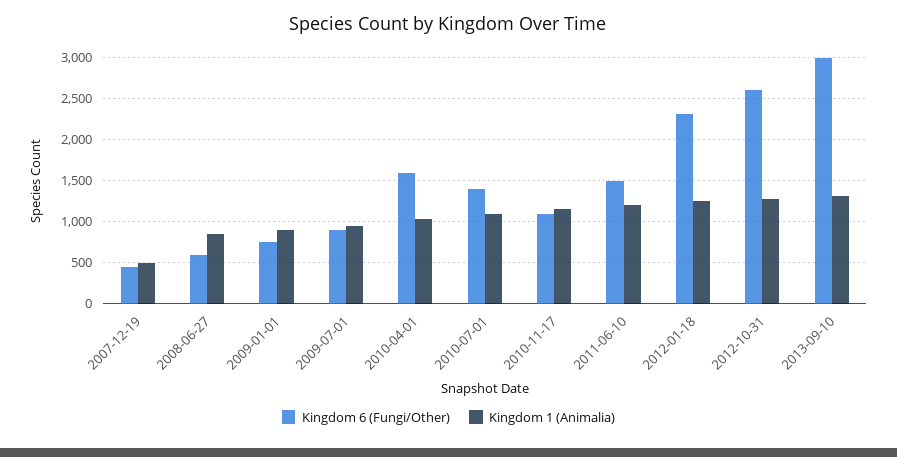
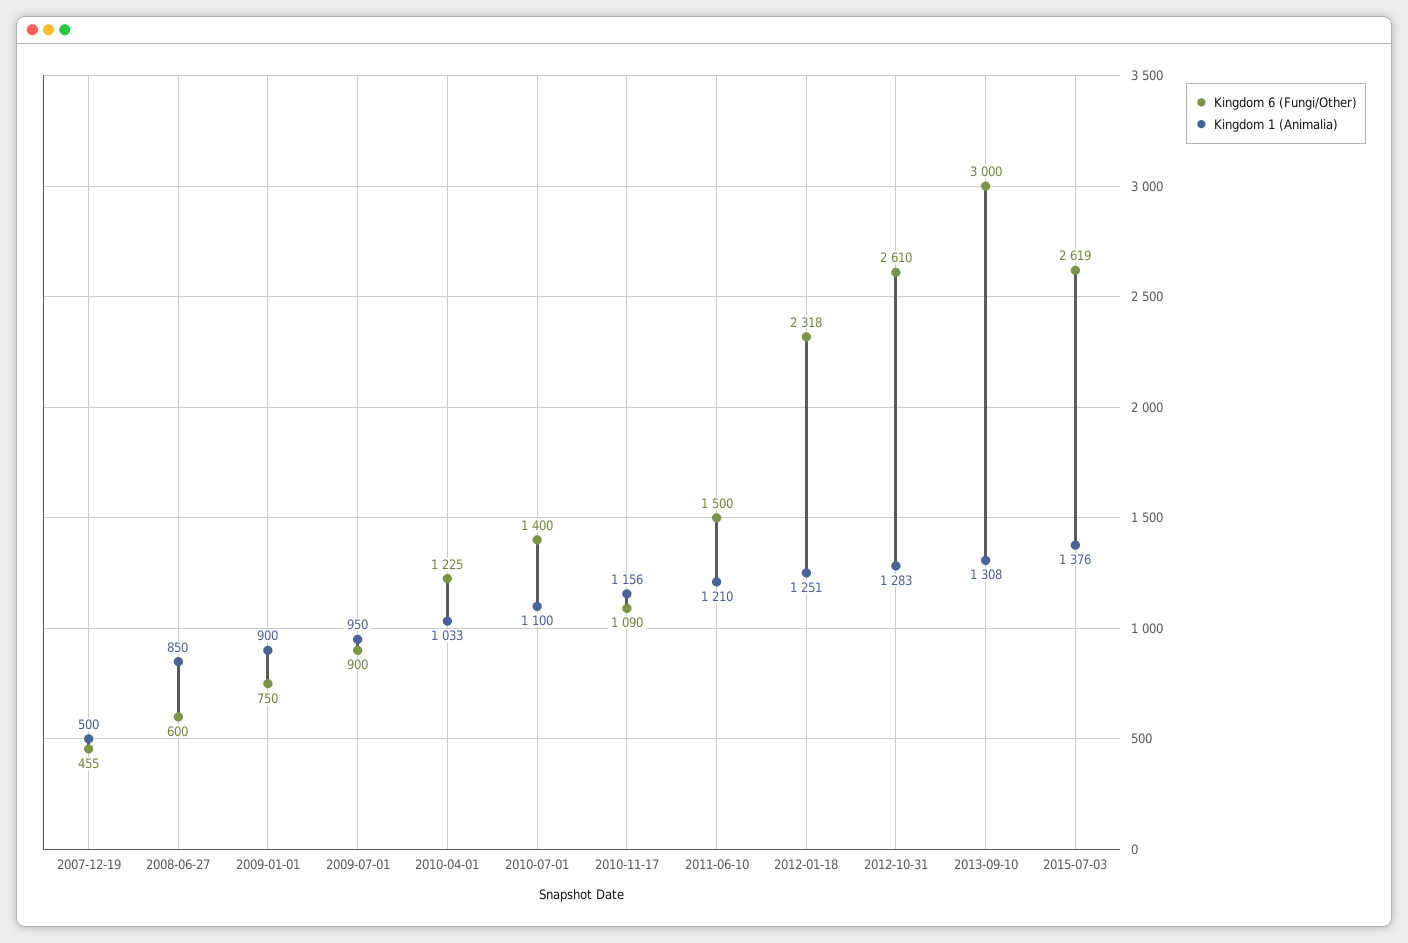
Kingdom 6 (Fungi/Other), 2010-04-01: 1600 -> 1225
Kingdom 6 (Fungi/Other), 2015-07-03: none -> 2619
Kingdom 1 (Animalia), 2015-07-03: none -> 1376

